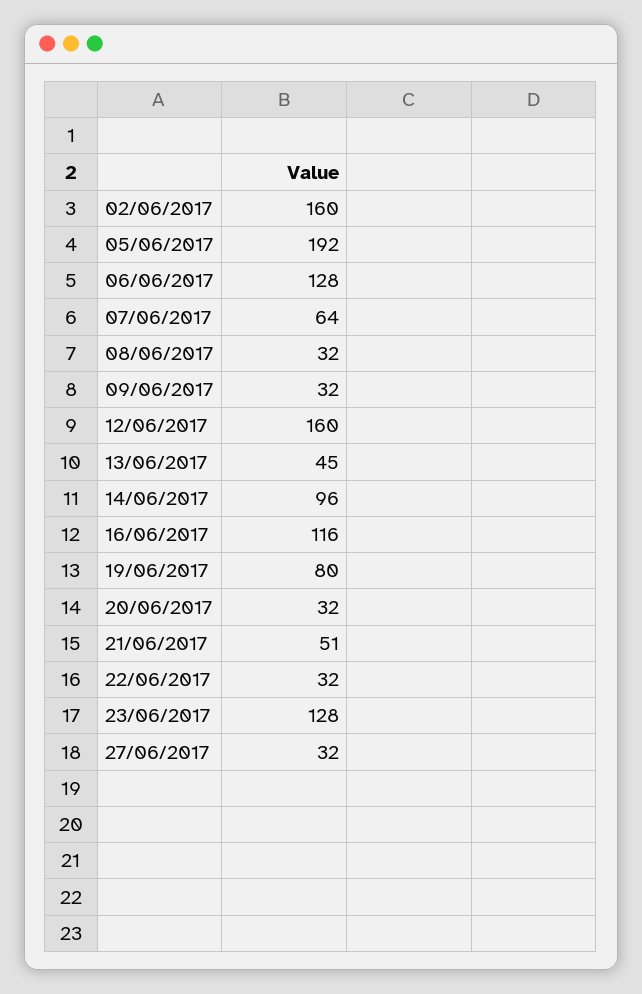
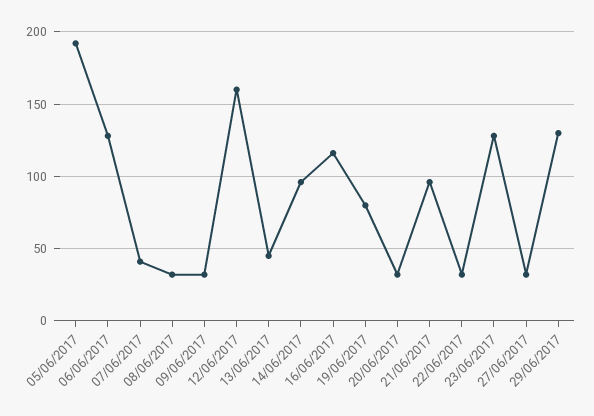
02/06/2017: 160 -> none
07/06/2017: 64 -> 40
21/06/2017: 51 -> 95
29/06/2017: none -> 130

